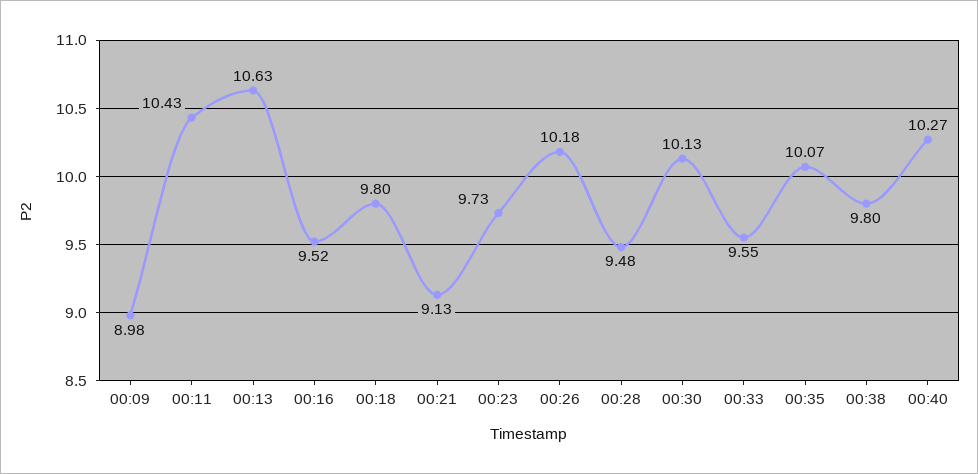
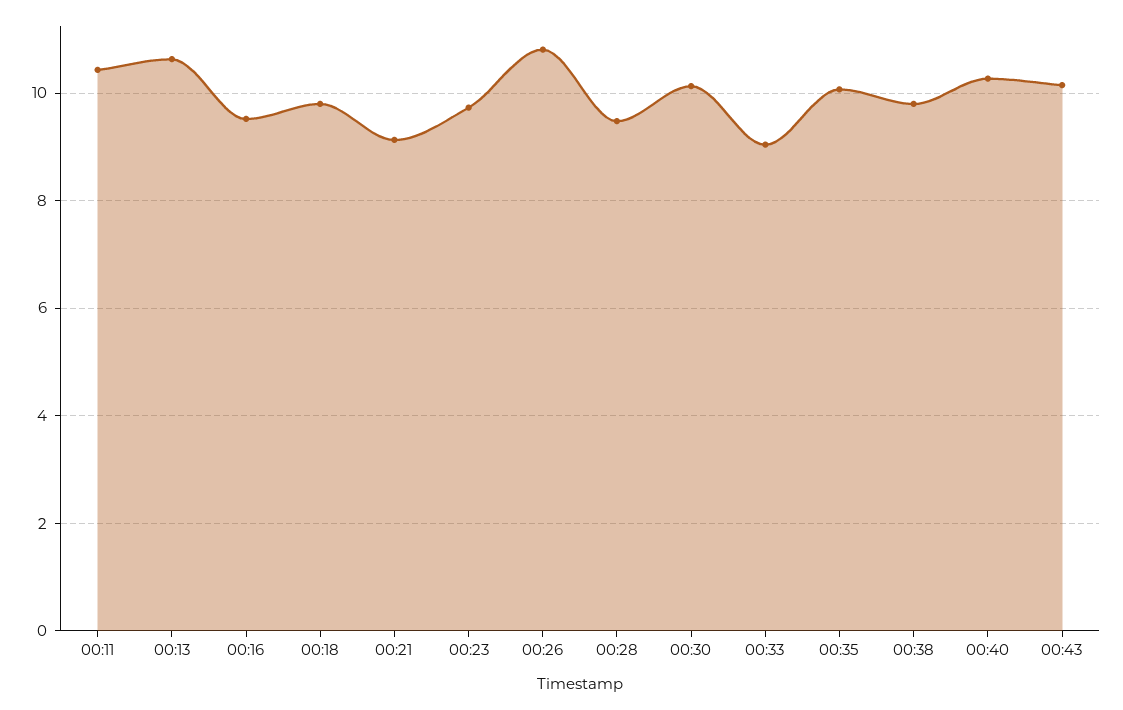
00:09: 8.98 -> none
00:26: 10.18 -> 10.8
00:33: 9.55 -> 9
00:43: none -> 10.2

